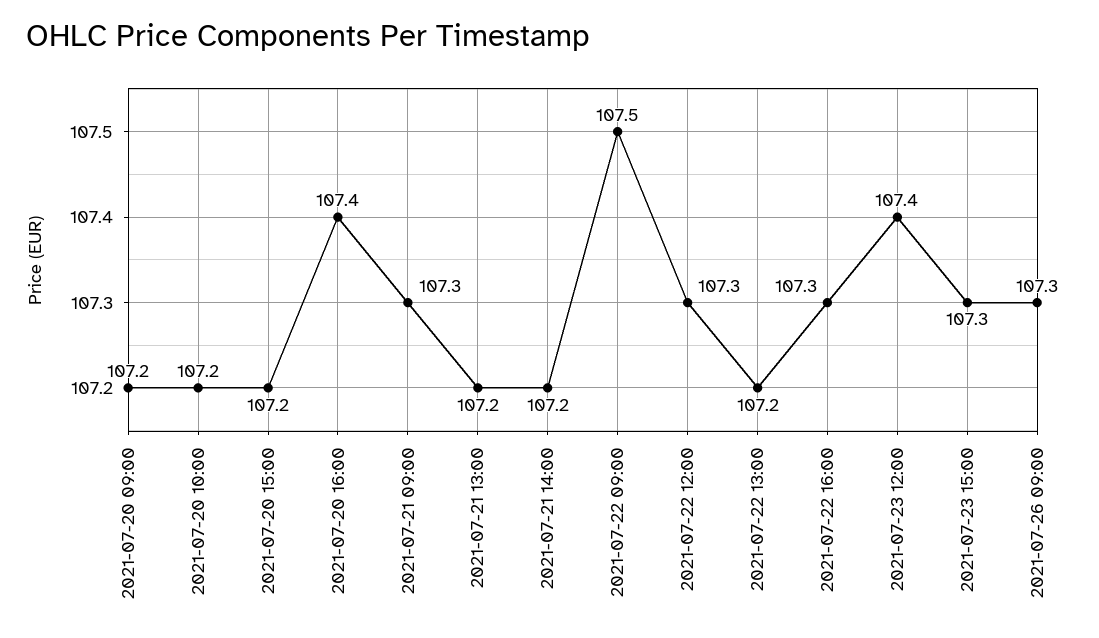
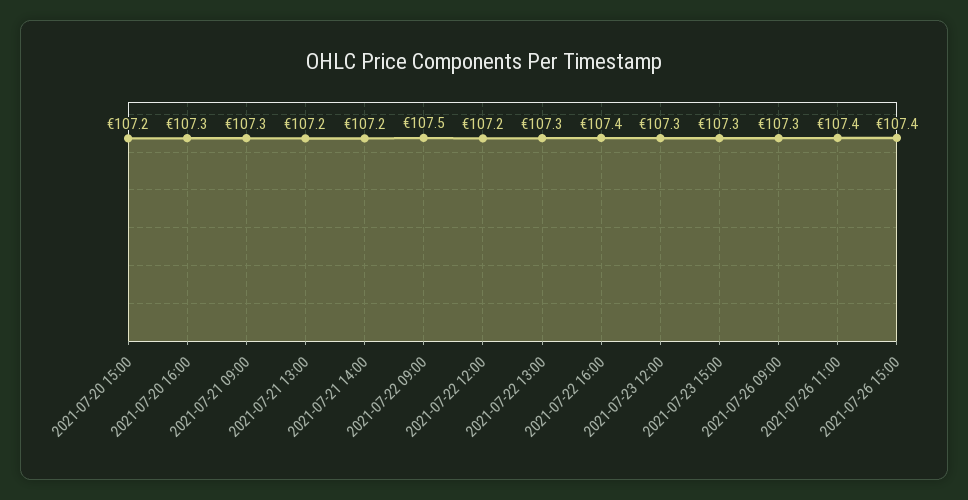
2021-07-20 09:00: 107.2 -> none
2021-07-20 10:00: 107.2 -> none
2021-07-20 16:00: 107.4 -> 107.3
2021-07-22 12:00: 107.3 -> 107.2
2021-07-22 13:00: 107.2 -> 107.3
2021-07-22 16:00: 107.3 -> 107.4
2021-07-23 12:00: 107.4 -> 107.3
2021-07-26 11:00: none -> 107.4
2021-07-26 15:00: none -> 107.4

